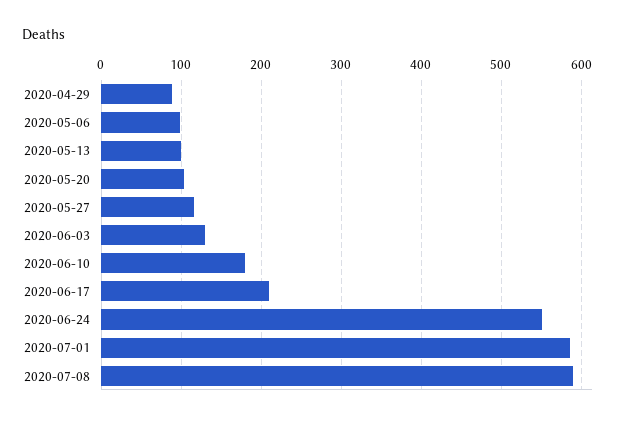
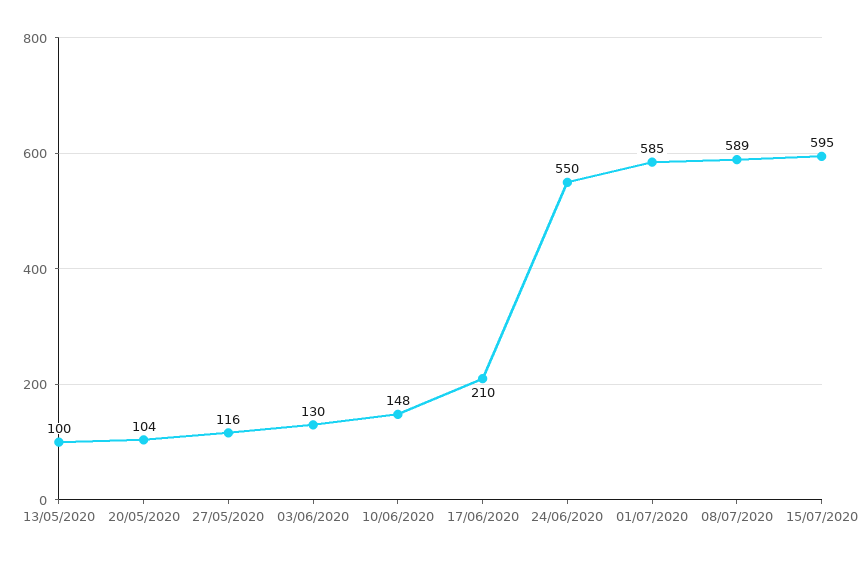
2020-04-29: 90 -> none
2020-05-06: 100 -> none
2020-06-10: 180 -> 148
15/07/2020: none -> 595

